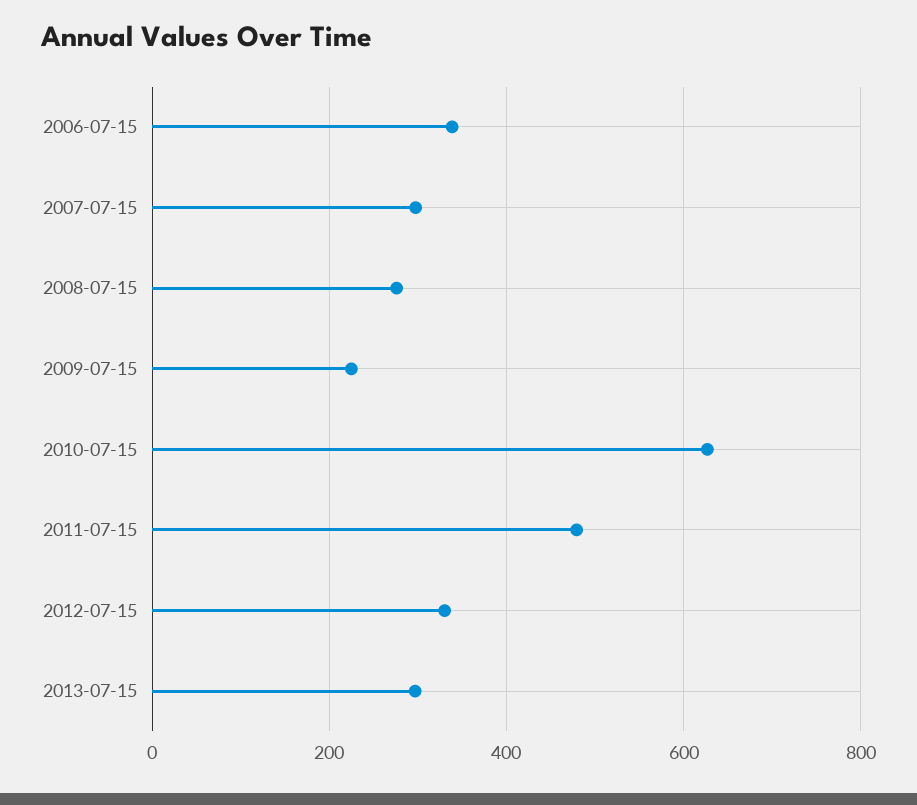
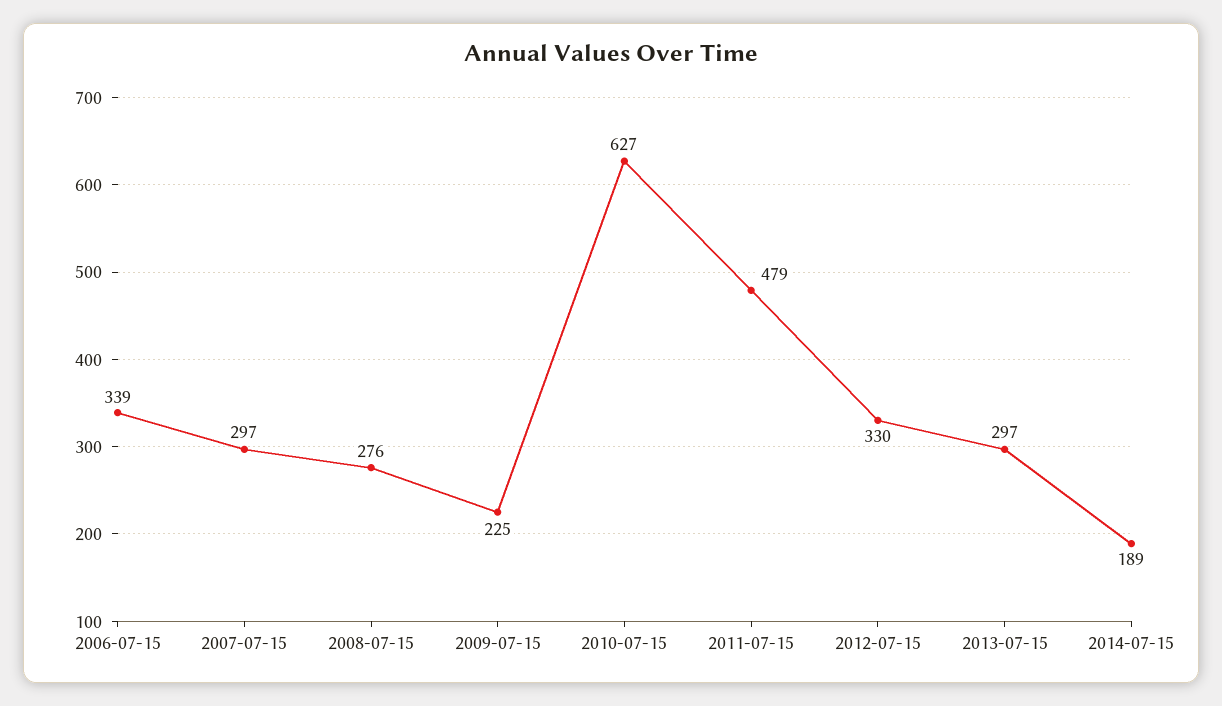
2014-07-15: none -> 189

